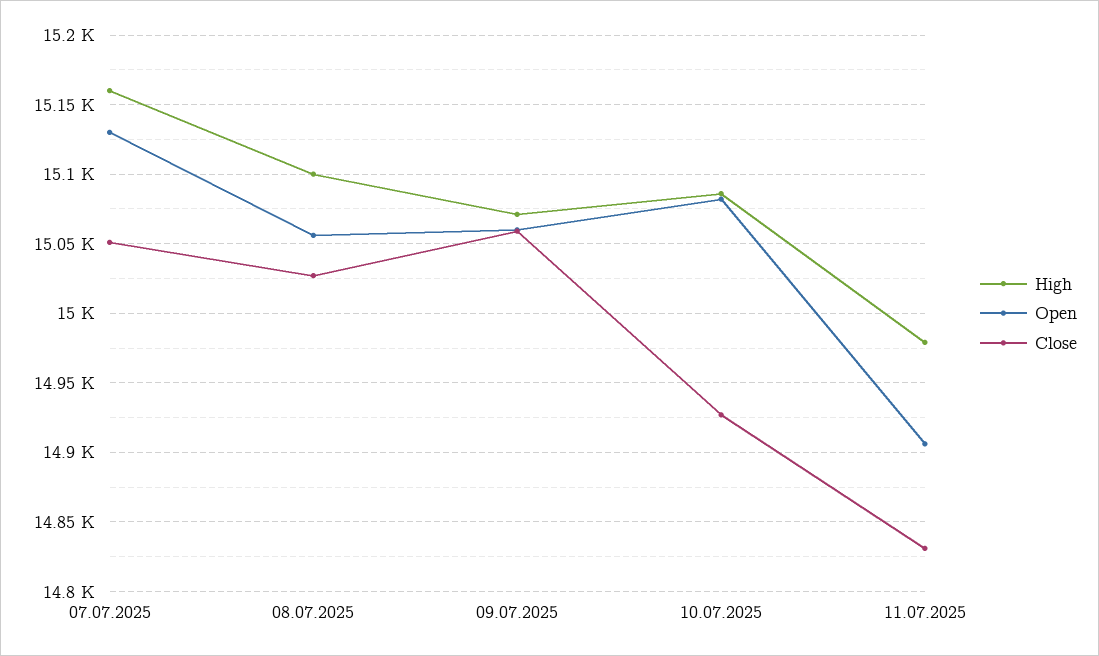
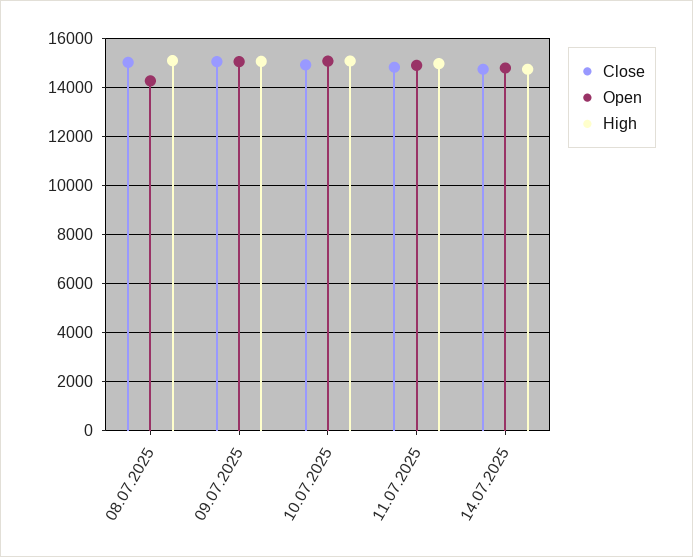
High, 07.07.2025: 15160 -> none
Open, 07.07.2025: 15130 -> none
Close, 07.07.2025: 15050 -> none
Open, 08.07.2025: 15055 -> 14250
Close, 14.07.2025: none -> 14750
Open, 14.07.2025: none -> 14750
High, 14.07.2025: none -> 14750

